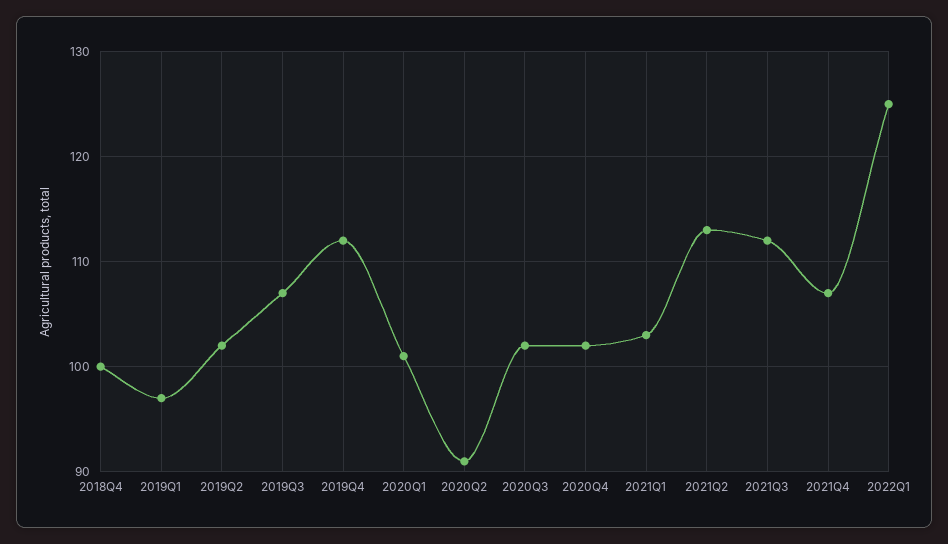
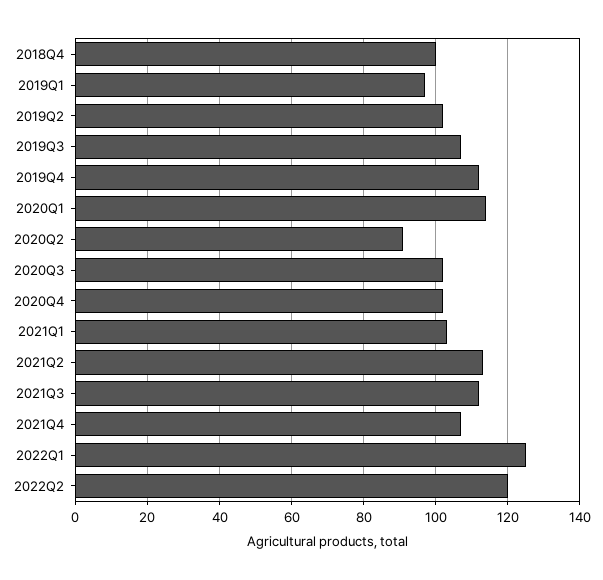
2020Q1: 101 -> 115
2022Q2: none -> 120

